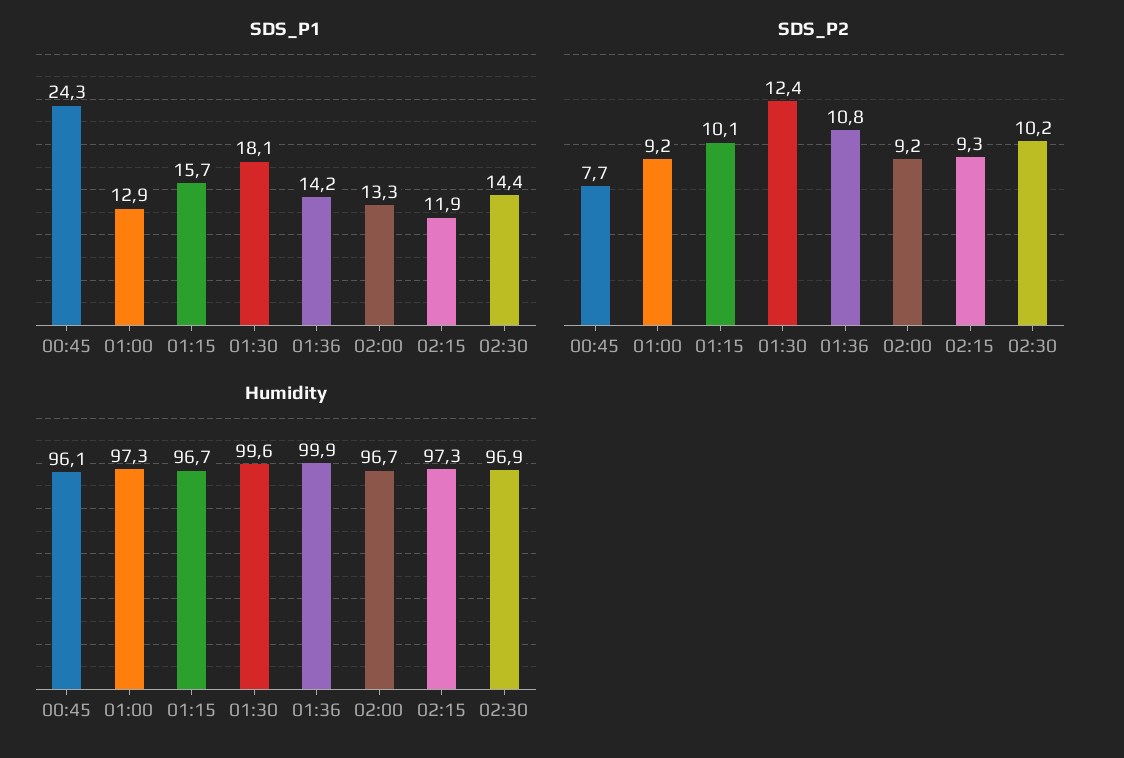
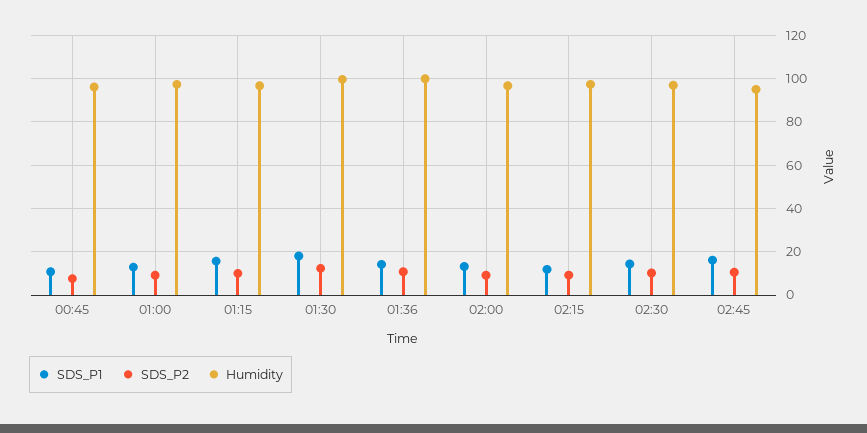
SDS_P1, 00:45: 24.3 -> 10
SDS_P1, 02:45: none -> 15
SDS_P2, 02:45: none -> 10
Humidity, 02:45: none -> 95

